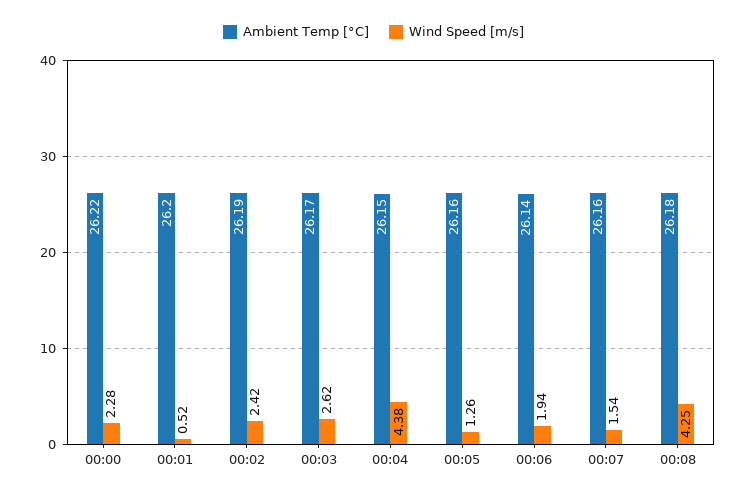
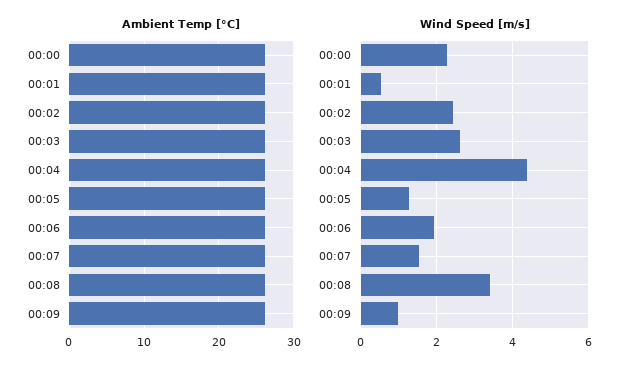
Wind Speed [m/s], 00:08: 4.25 -> 3.4
Ambient Temp [°C], 00:09: none -> 26
Wind Speed [m/s], 00:09: none -> 1

